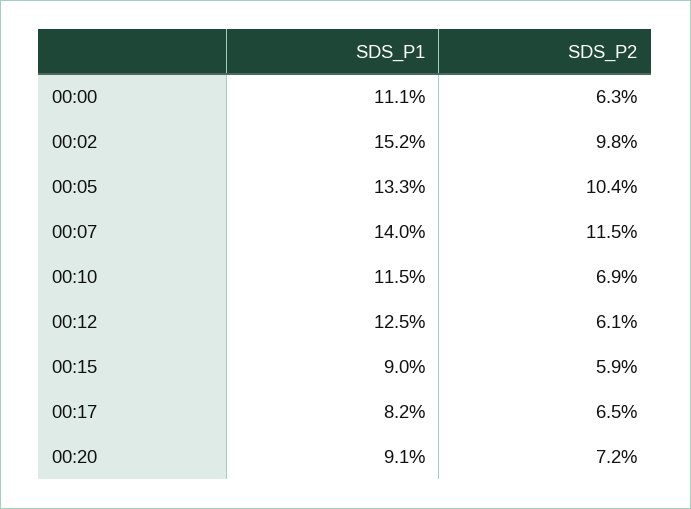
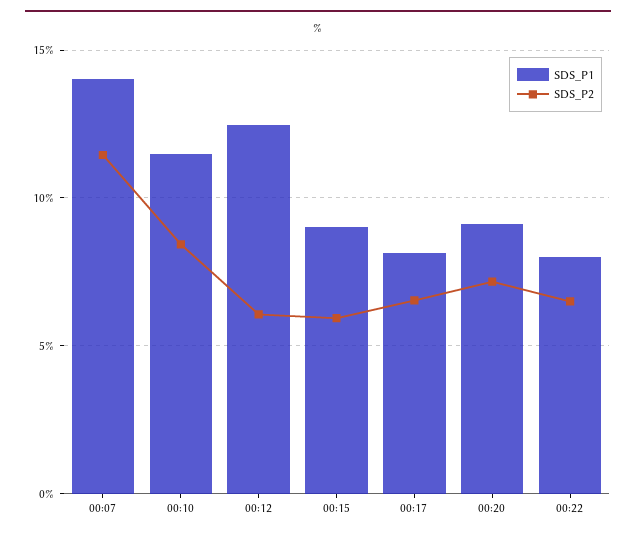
SDS_P1, 00:00: 11.1 -> none
SDS_P2, 00:00: 6.3 -> none
SDS_P1, 00:02: 15.2 -> none
SDS_P2, 00:02: 9.8 -> none
SDS_P1, 00:05: 13.3 -> none
SDS_P2, 00:05: 10.4 -> none
SDS_P2, 00:10: 6.9 -> 8.5
SDS_P1, 00:22: none -> 8
SDS_P2, 00:22: none -> 6.5

